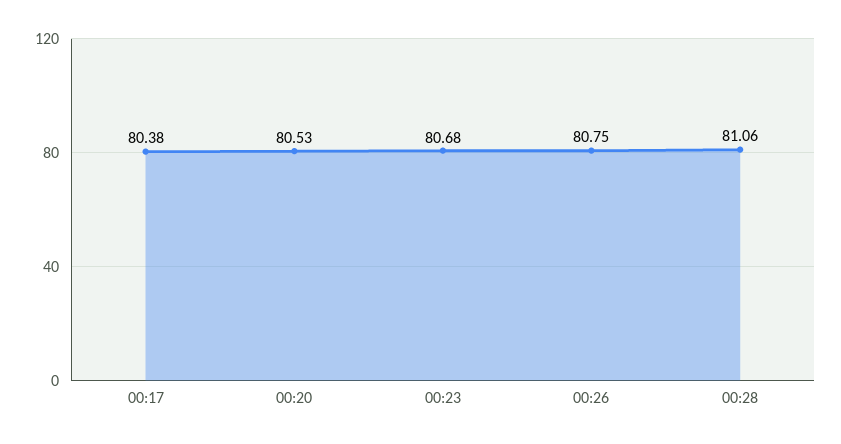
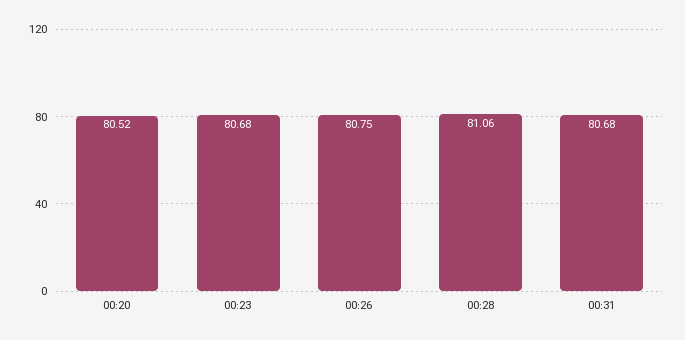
00:17: 80.38 -> none
00:20: 80.53 -> 80.52
00:31: none -> 80.68

